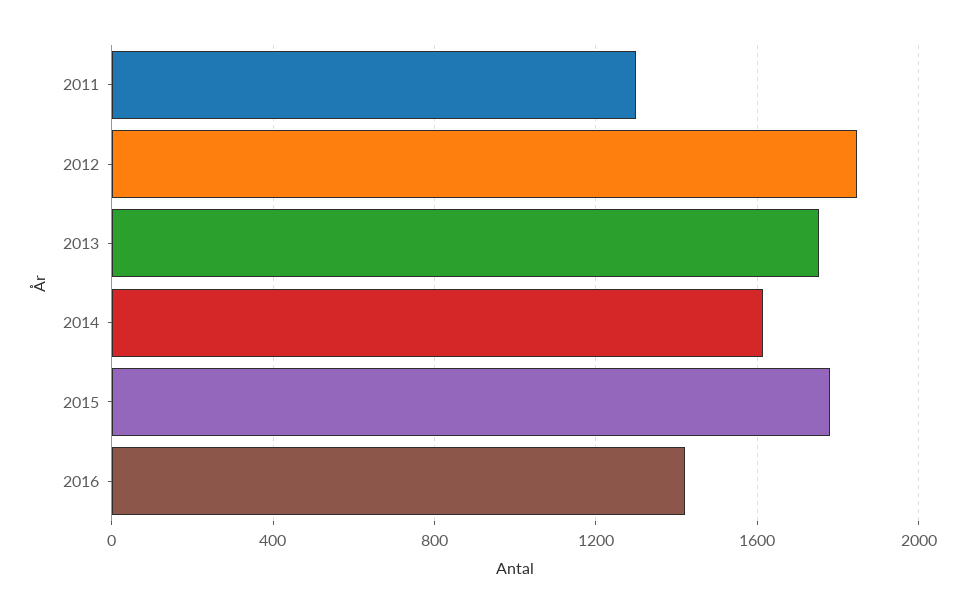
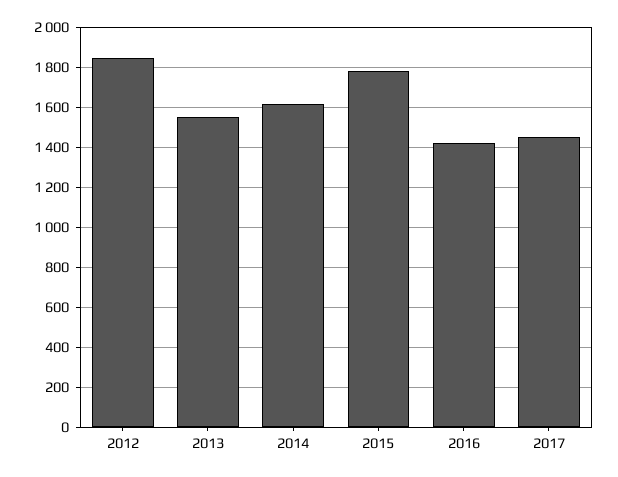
2011: 1300 -> none
2013: 1750 -> 1550
2017: none -> 1450

